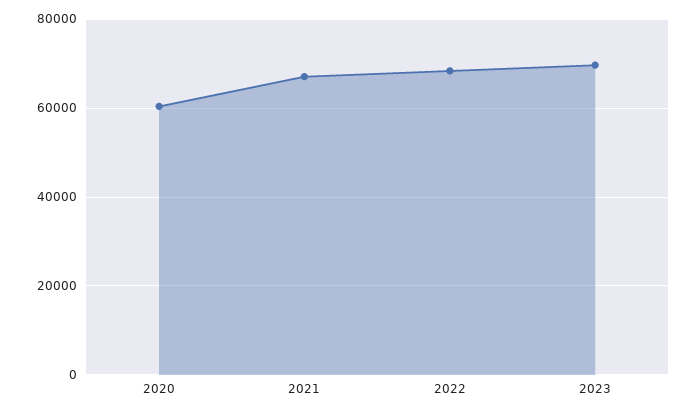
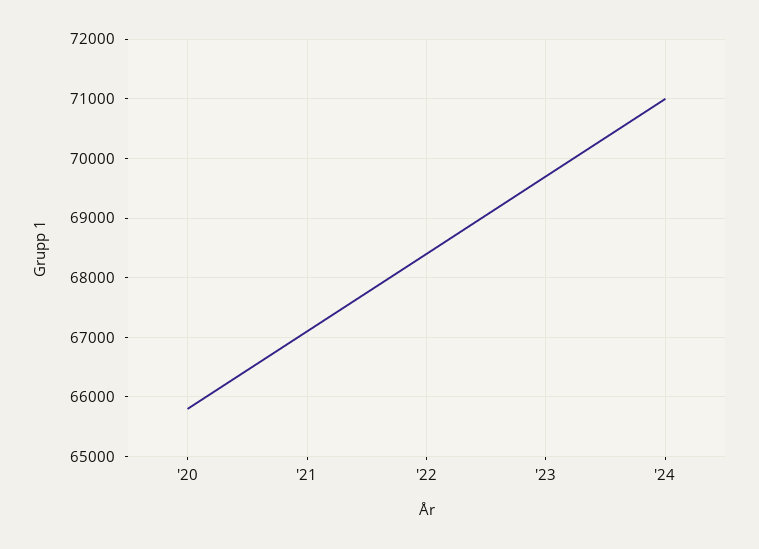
2020: 60000 -> 65800
'24: none -> 71000

